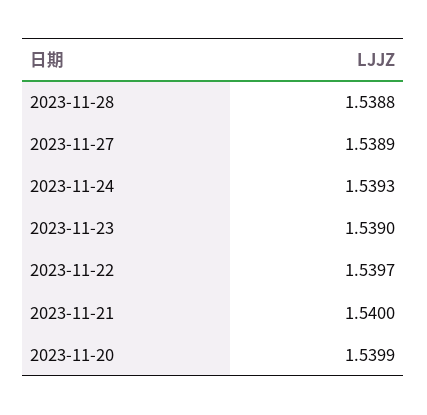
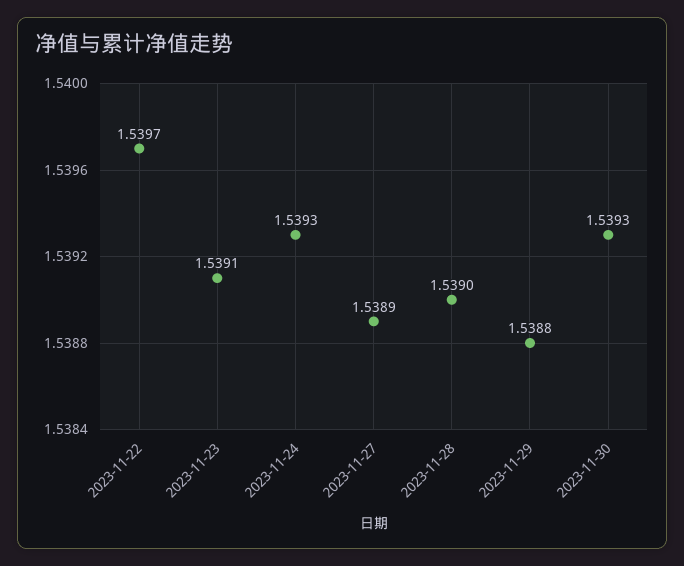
2023-11-28: 1.5388 -> 1.539
2023-11-23: 1.539 -> 1.5391
2023-11-21: 1.54 -> none
2023-11-20: 1.5399 -> none
2023-11-29: none -> 1.5388
2023-11-30: none -> 1.5393

